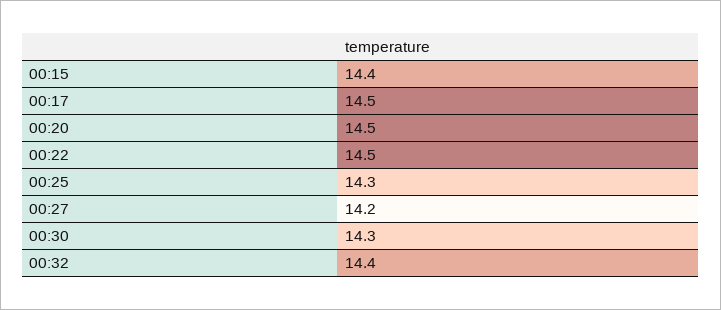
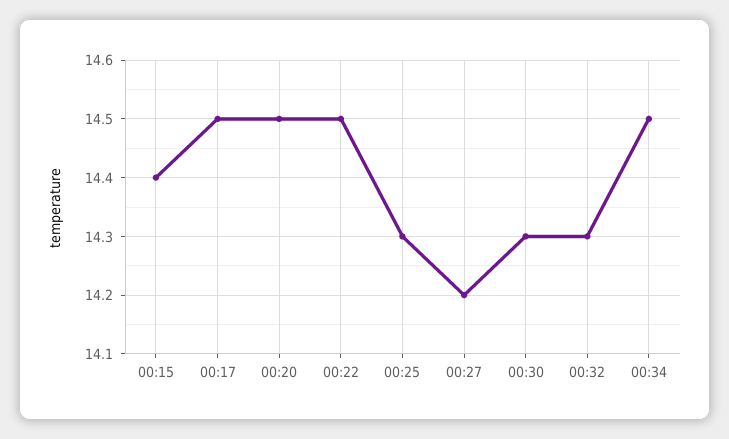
00:32: 14.4 -> 14.3
00:34: none -> 14.5

